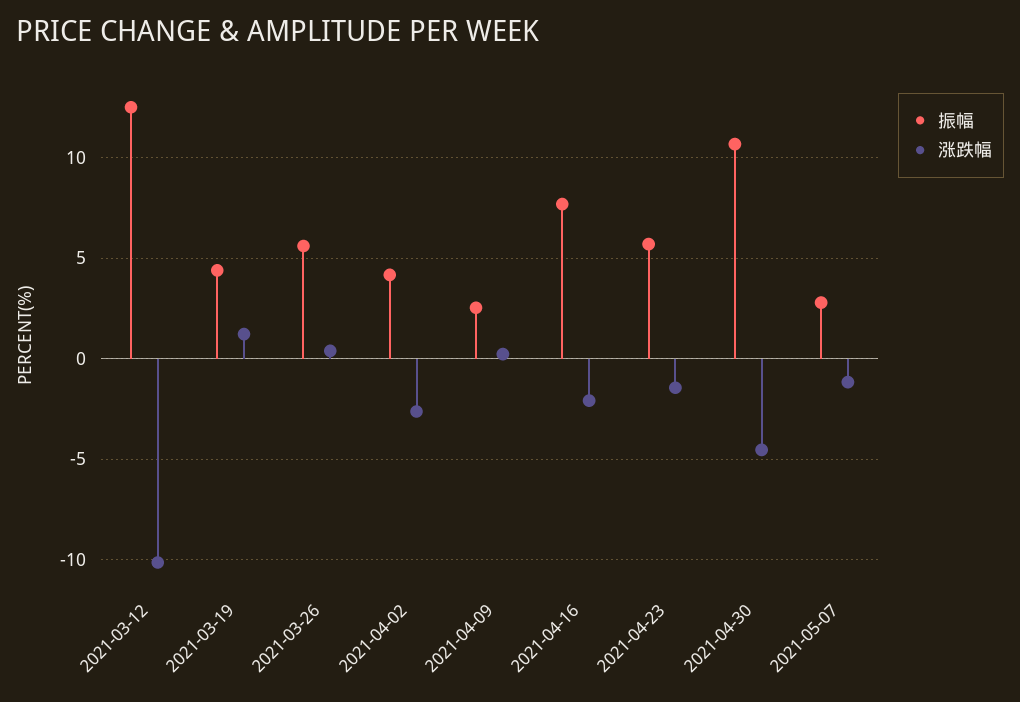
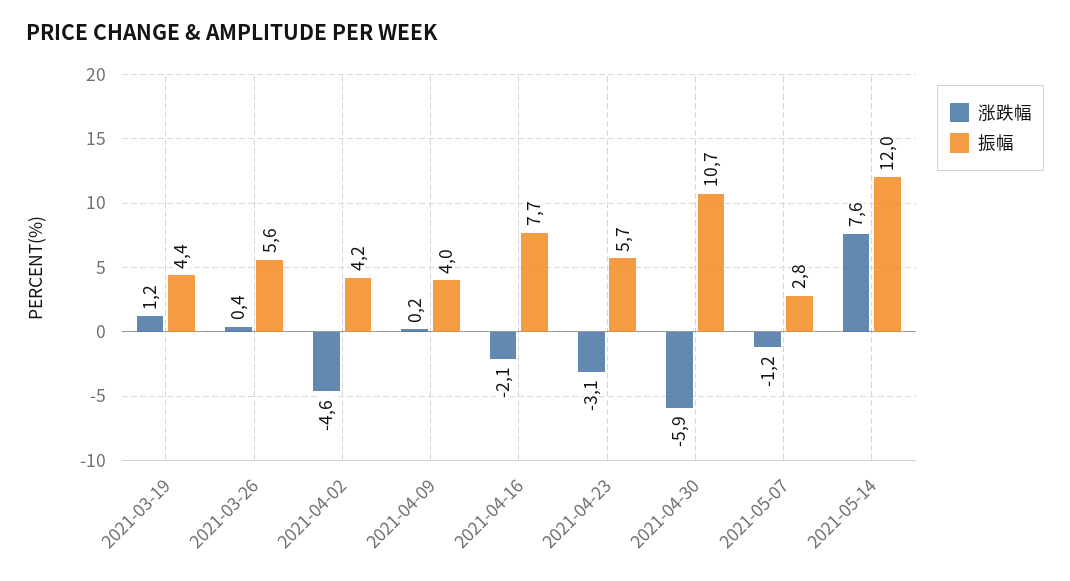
振幅, 2021-03-12: 12.5 -> none
涨跌幅, 2021-03-12: -10 -> none
涨跌幅, 2021-04-02: -2.5 -> -4.6
振幅, 2021-04-09: 2.5 -> 4
涨跌幅, 2021-04-23: -1.5 -> -3.1
涨跌幅, 2021-04-30: -4.5 -> -5.9
涨跌幅, 2021-05-14: none -> 7.6
振幅, 2021-05-14: none -> 12

